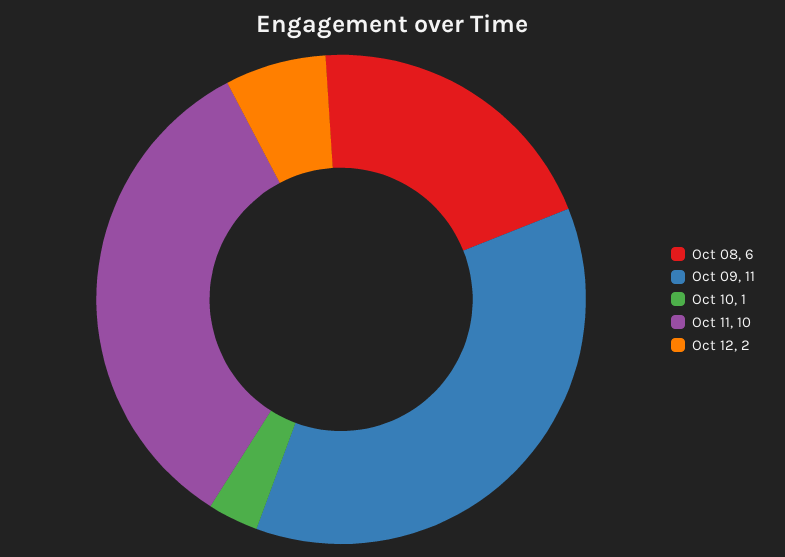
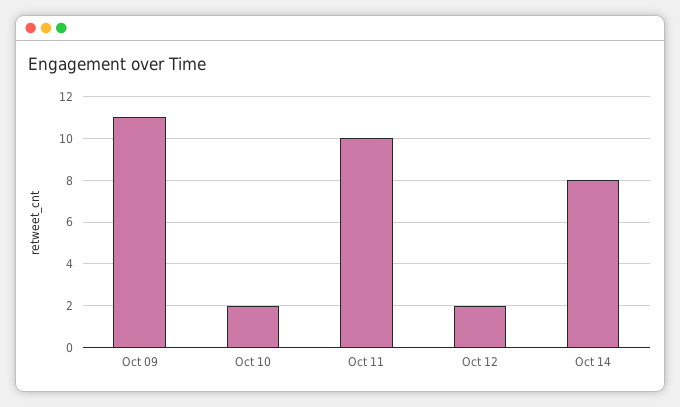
Oct 08: 6 -> none
Oct 10: 1 -> 2
Oct 14: none -> 8

